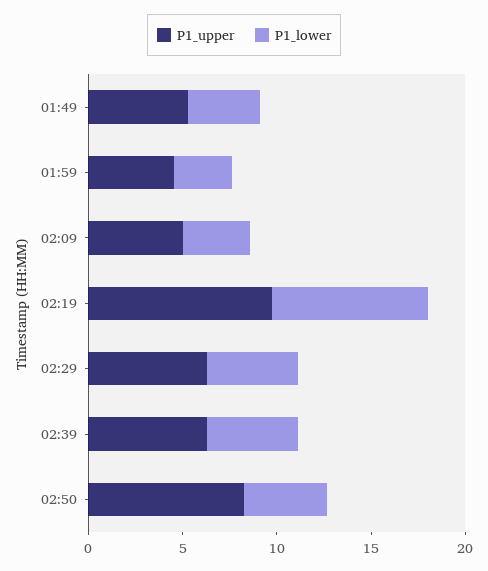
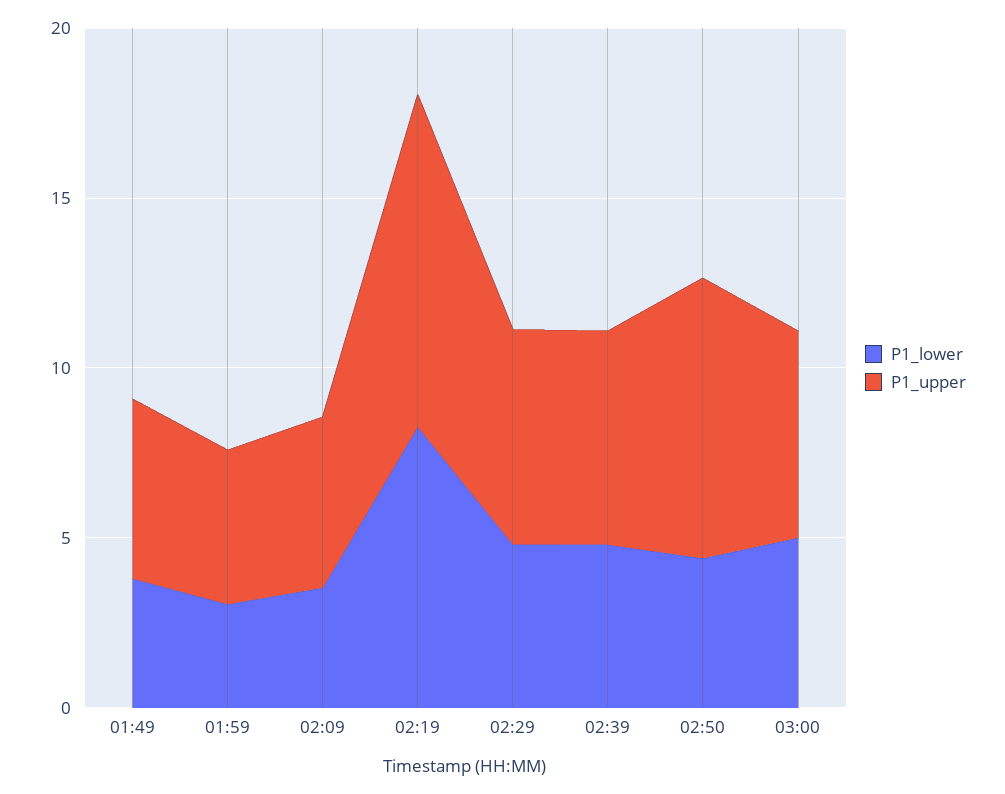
P1_lower, 03:00: none -> 5
P1_upper, 03:00: none -> 6

